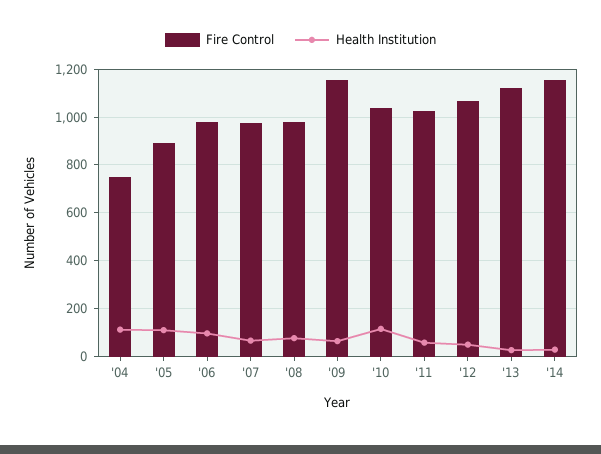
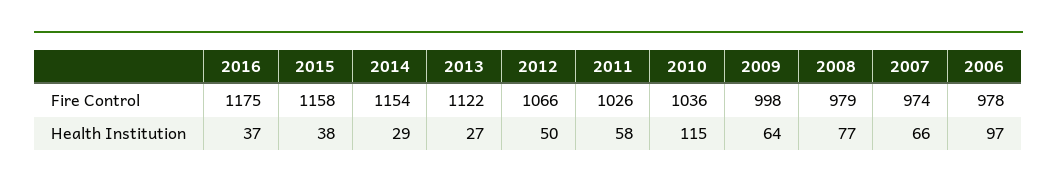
Fire Control, '04: 750 -> none
Health Institution, '04: 100 -> none
Fire Control, '05: 900 -> none
Health Institution, '05: 100 -> none
Fire Control, '09: 1150 -> 998
Fire Control, 2016: none -> 1175
Fire Control, 2015: none -> 1158
Health Institution, 2016: none -> 37
Health Institution, 2015: none -> 38

